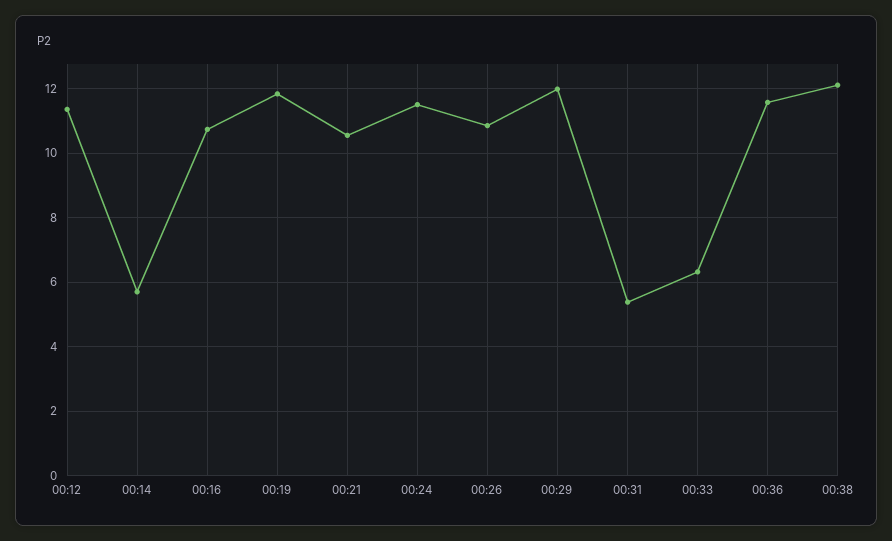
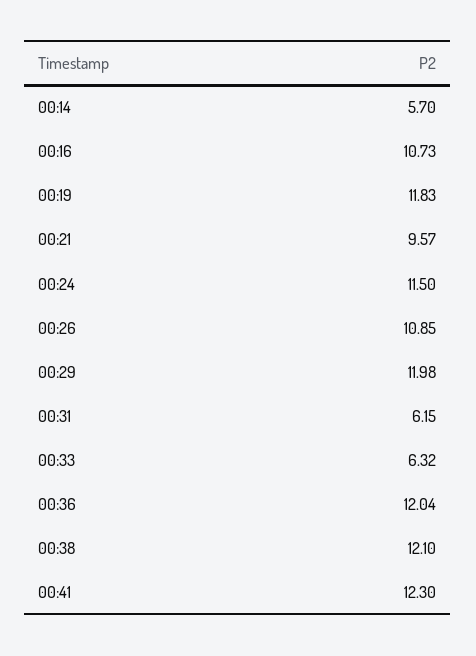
00:12: 11.4 -> none
00:21: 10.6 -> 9.57
00:31: 5.4 -> 6.15
00:36: 11.6 -> 12.04
00:41: none -> 12.3

